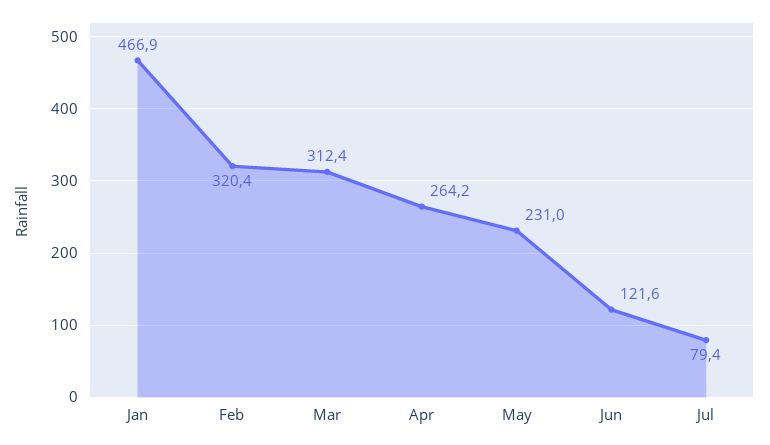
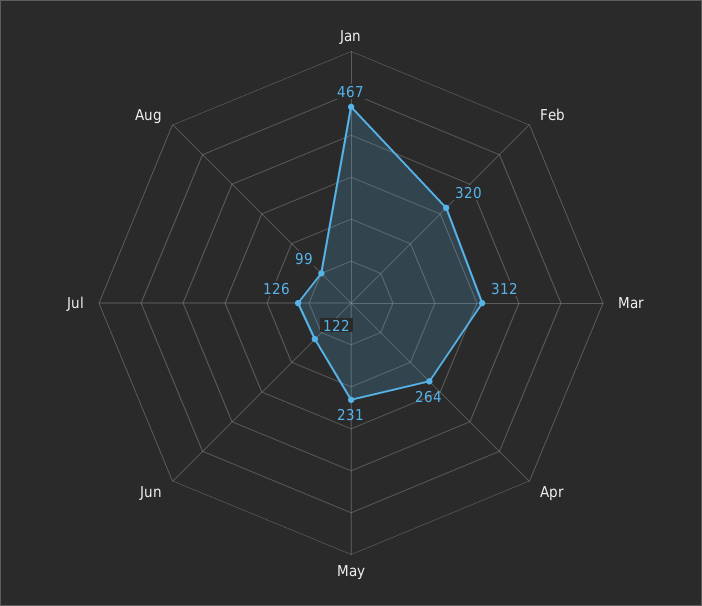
Jul: 79.4 -> 126
Aug: none -> 99

